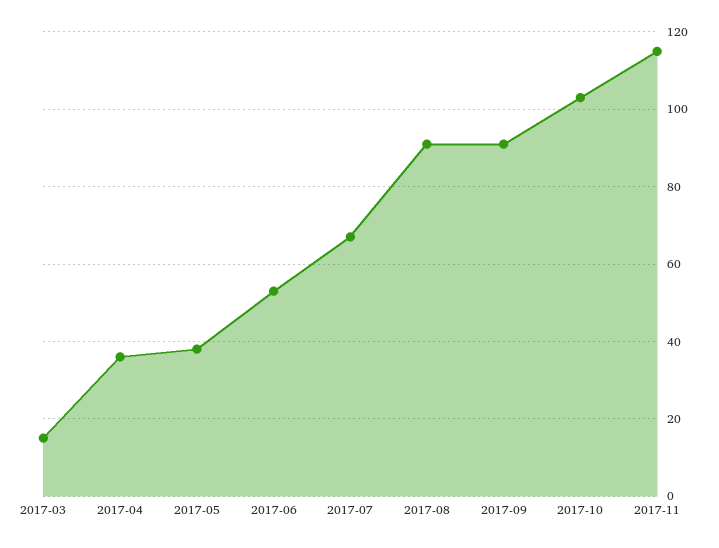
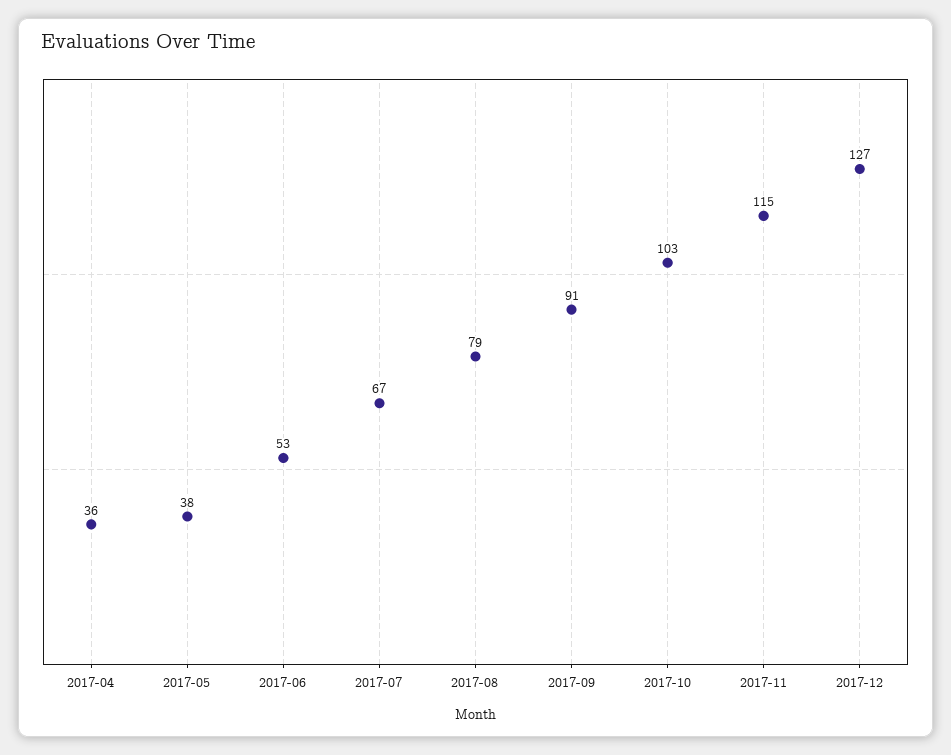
2017-03: 15 -> none
2017-08: 90 -> 79
2017-12: none -> 127

